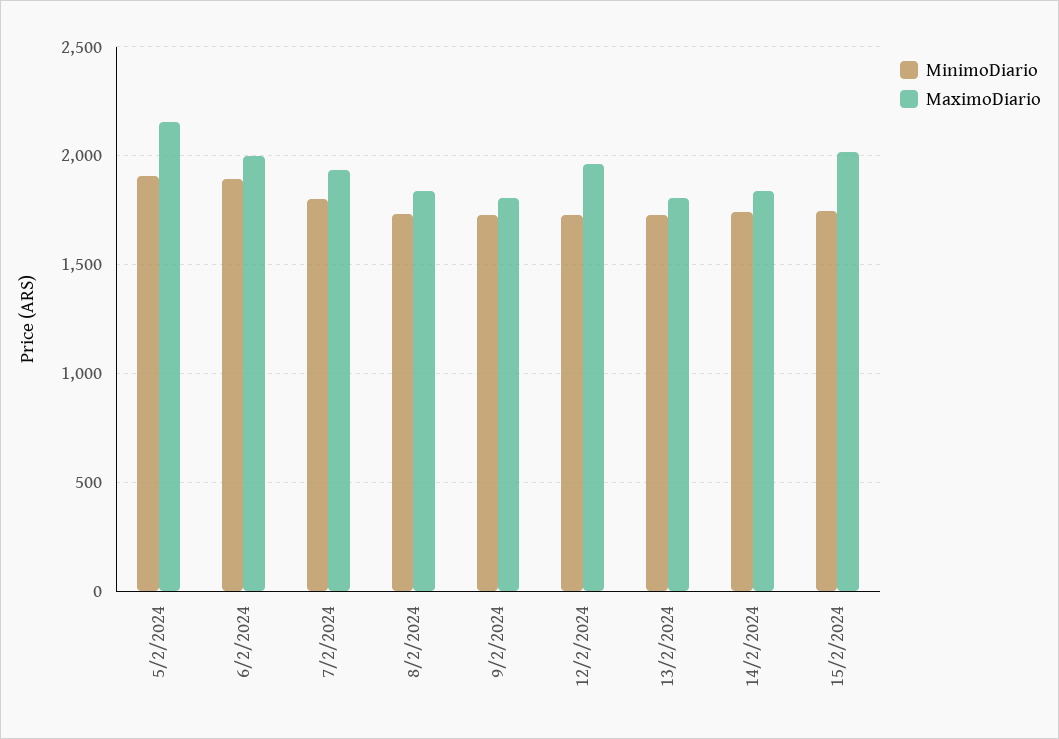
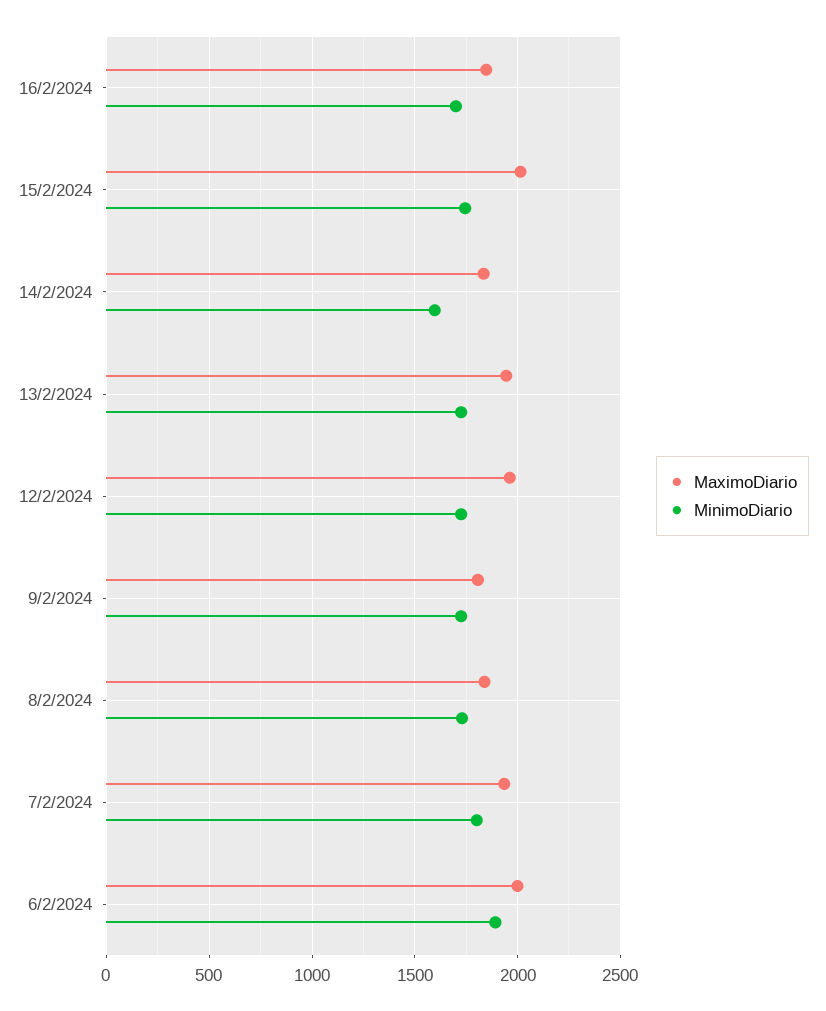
MinimoDiario, 5/2/2024: 1900 -> none
MaximoDiario, 5/2/2024: 2150 -> none
MaximoDiario, 13/2/2024: 1800 -> 1950
MinimoDiario, 14/2/2024: 1750 -> 1600
MaximoDiario, 16/2/2024: none -> 1850
MinimoDiario, 16/2/2024: none -> 1700

